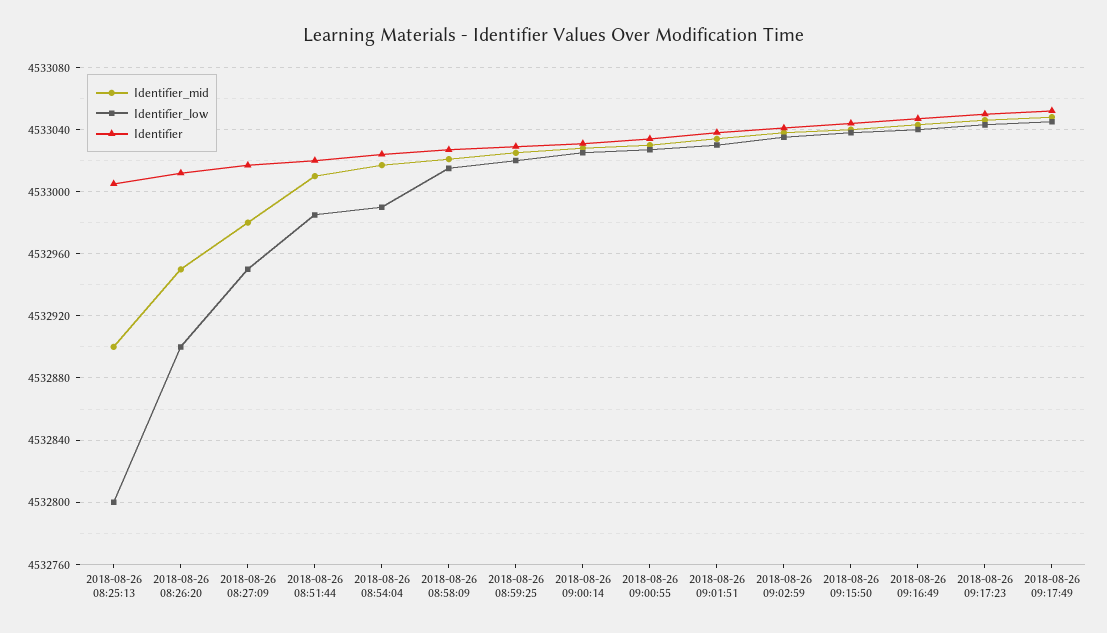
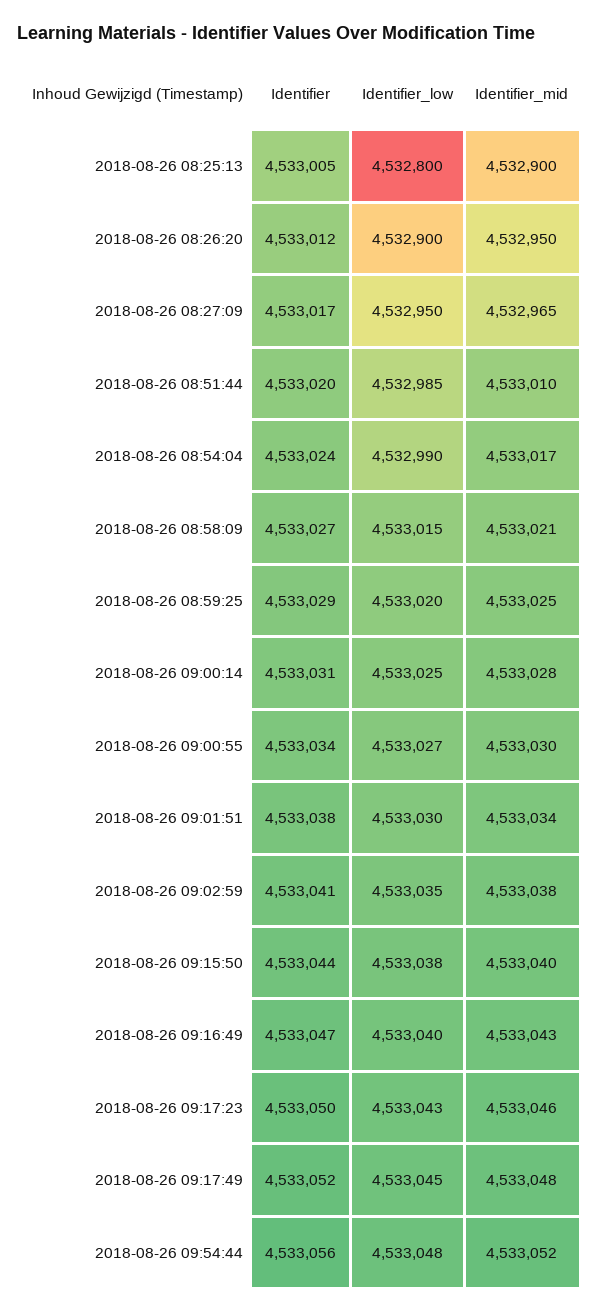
Identifier_mid, 2018-08-26 08:27:09: 4532980 -> 4532965
Identifier, 2018-08-26 09:54:44: none -> 4533056
Identifier_low, 2018-08-26 09:54:44: none -> 4533048
Identifier_mid, 2018-08-26 09:54:44: none -> 4533052

